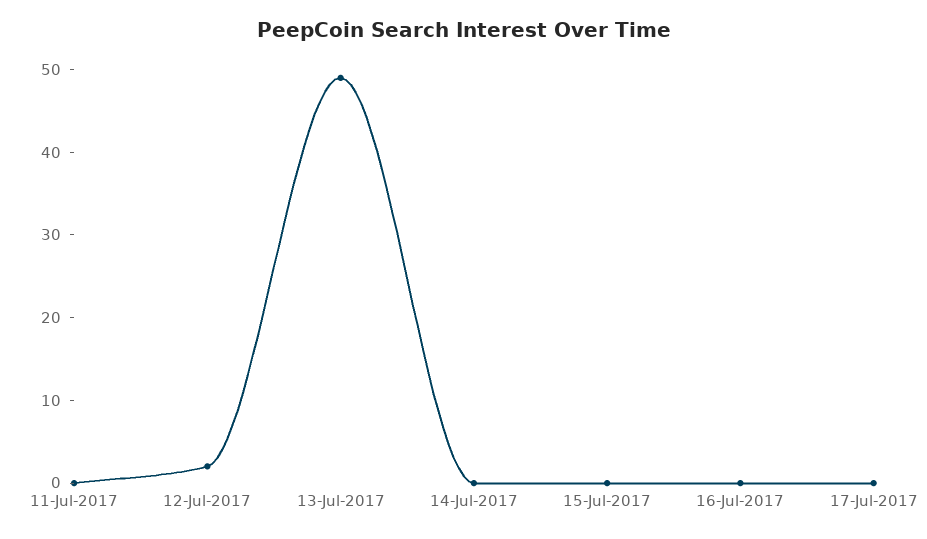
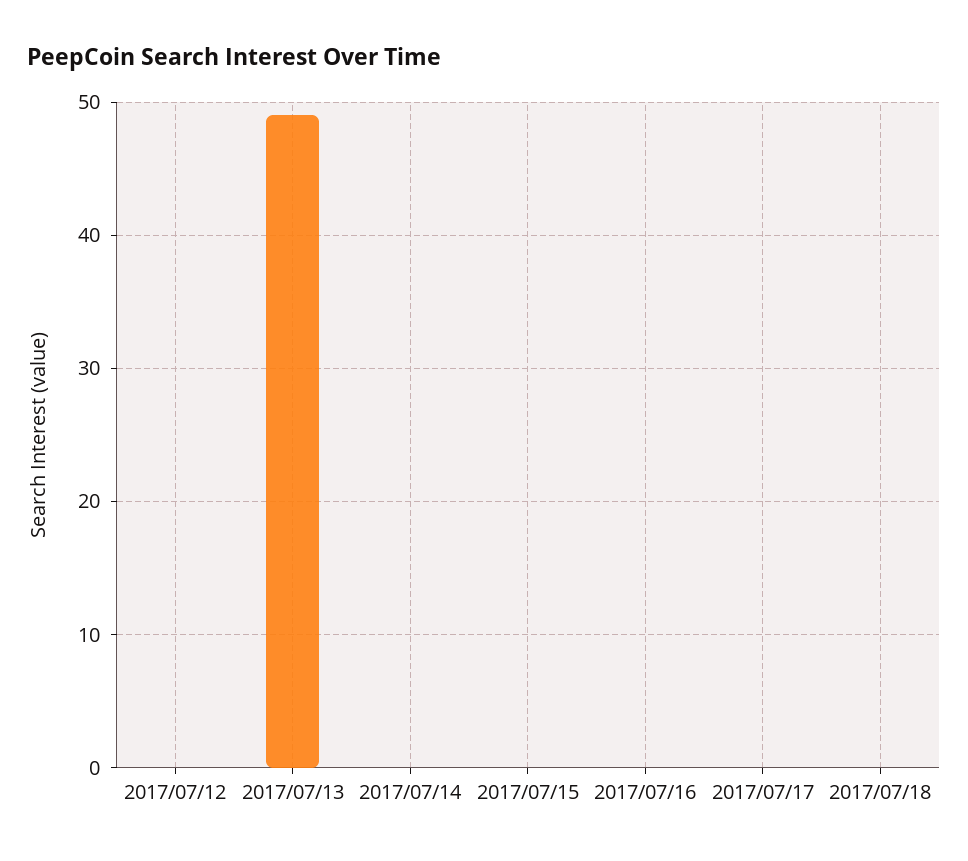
11-Jul-2017: 0 -> none
12-Jul-2017: 2 -> 0
2017/07/18: none -> 0

